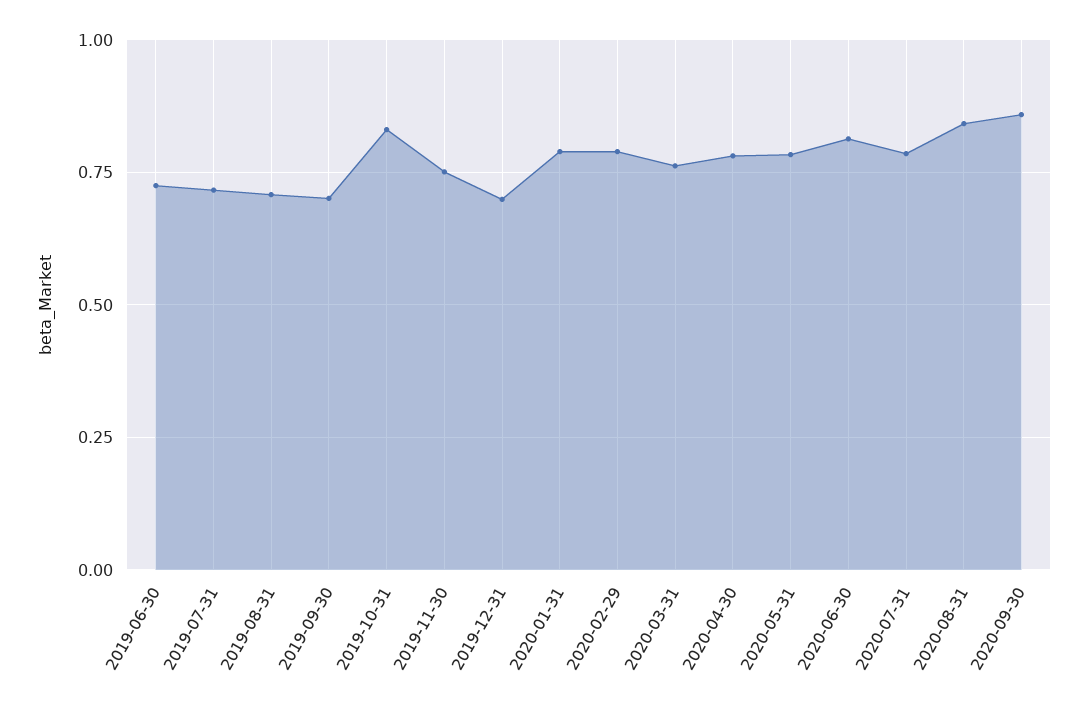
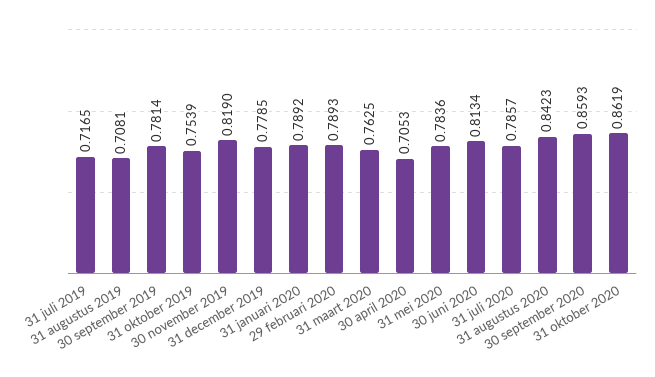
2019-06-30: 0.725 -> none
2019-09-30: 0.7 -> 0.7814
2019-10-31: 0.825 -> 0.7539
2019-11-30: 0.75 -> 0.819
2019-12-31: 0.7 -> 0.7785
2020-04-30: 0.775 -> 0.7053
31 oktober 2020: none -> 0.8619

